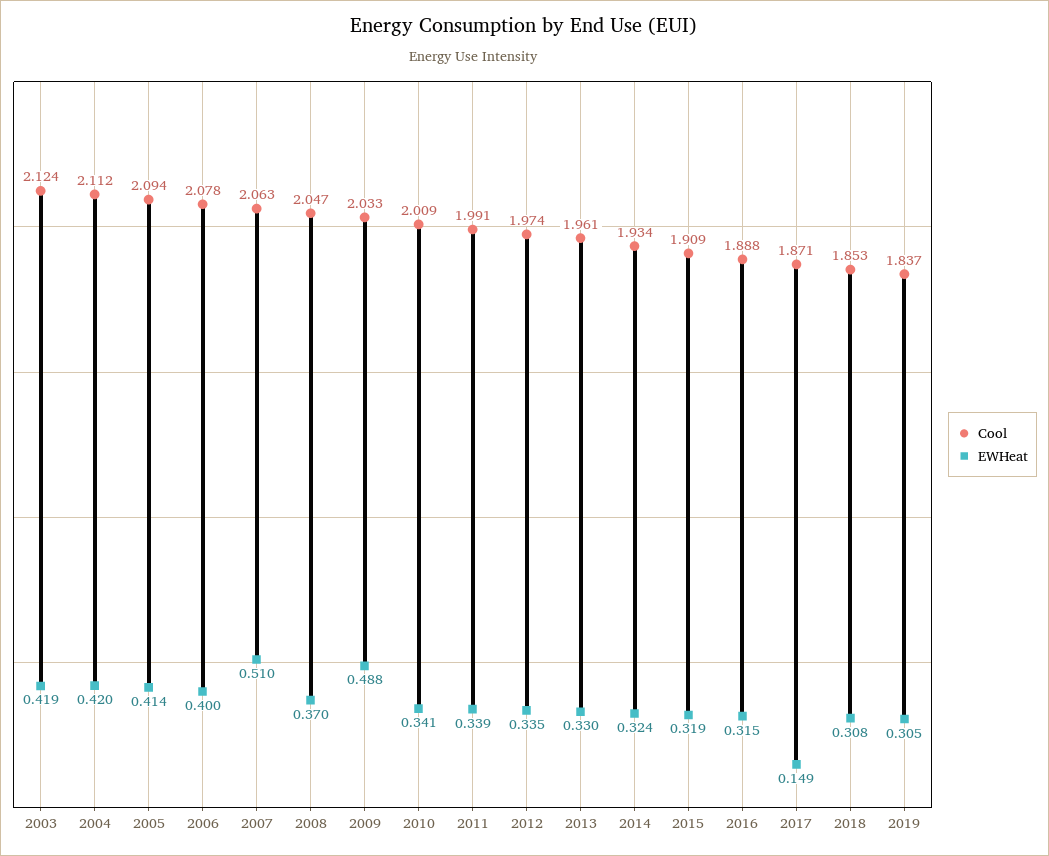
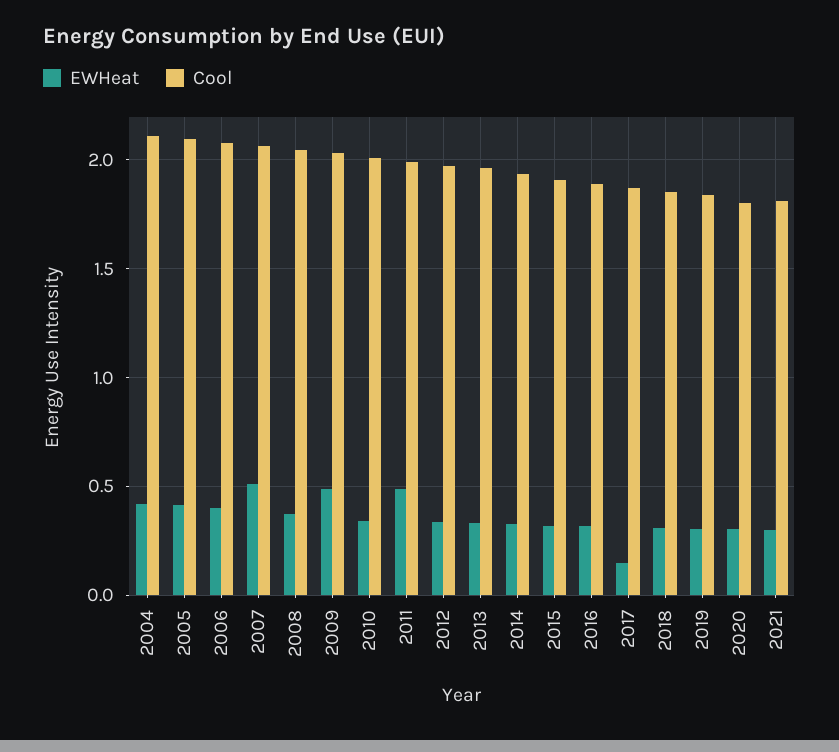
Cool, 2003: 2.124 -> none
EWHeat, 2003: 0.419 -> none
EWHeat, 2011: 0.339 -> 0.5
EWHeat, 2020: none -> 0.3
Cool, 2020: none -> 1.8
EWHeat, 2021: none -> 0.3
Cool, 2021: none -> 1.8

